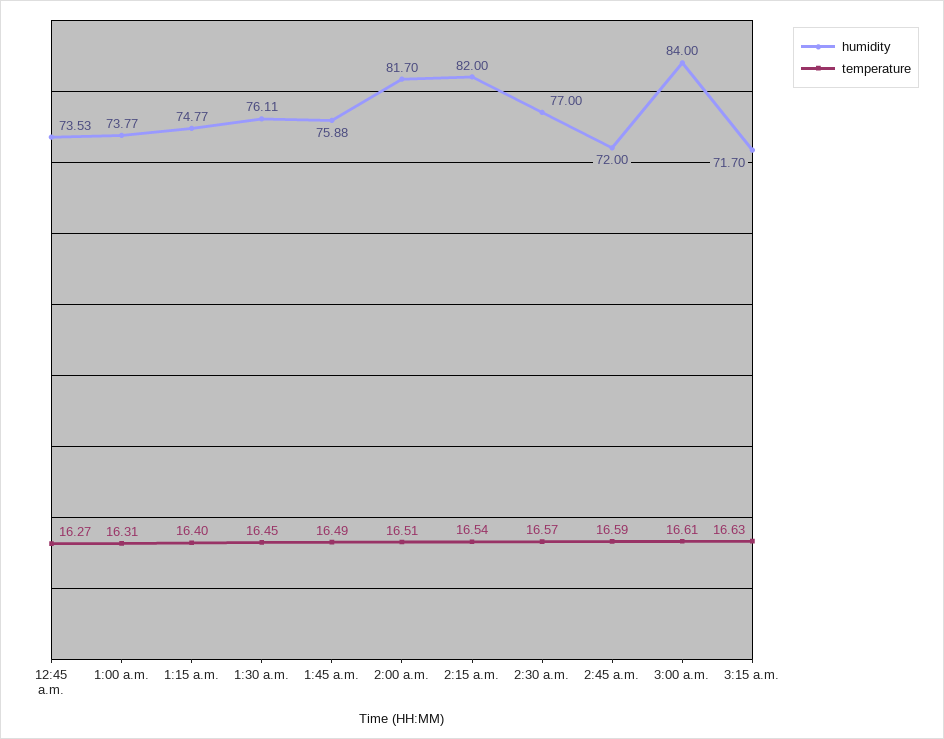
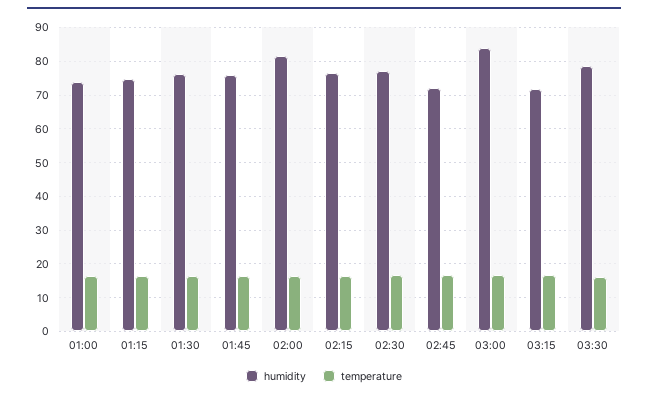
humidity, 12:45 a.m.: 73.53 -> none
temperature, 12:45 a.m.: 16.27 -> none
humidity, 2:15 a.m.: 82 -> 76
humidity, 03:30: none -> 78
temperature, 03:30: none -> 16

